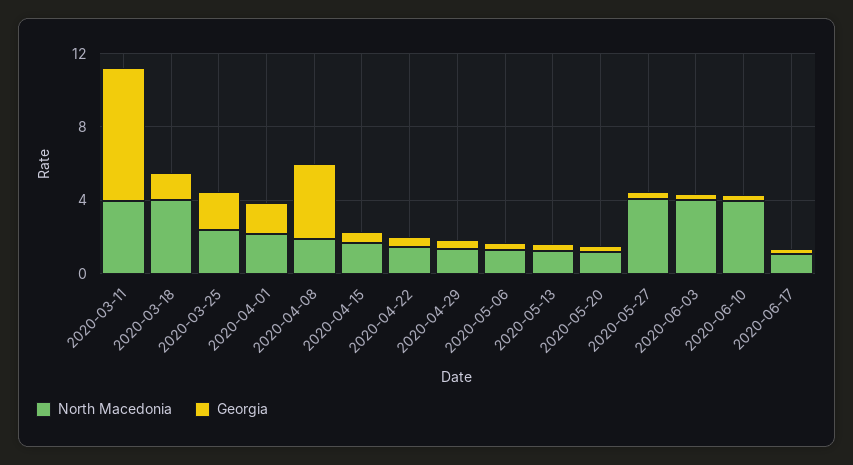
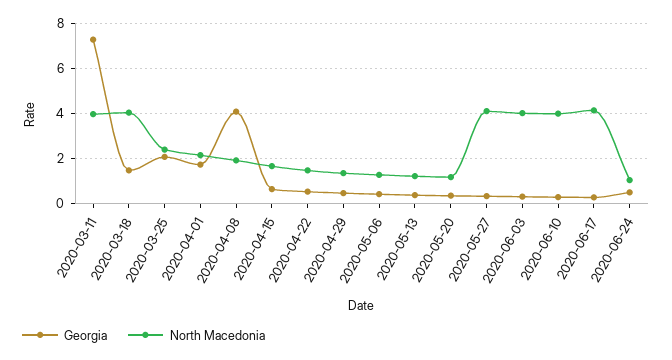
North Macedonia, 2020-06-17: 1 -> 4
Georgia, 2020-06-24: none -> 0.5
North Macedonia, 2020-06-24: none -> 1

